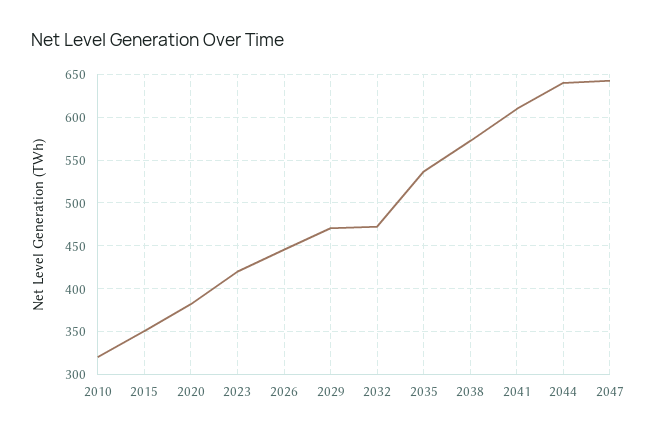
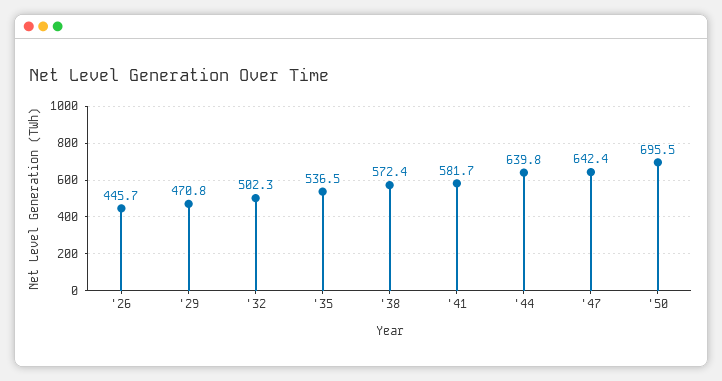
2010: 320 -> none
2015: 350 -> none
2020: 380 -> none
2023: 420 -> none
2032: 470 -> 502.3
2041: 610 -> 581.7
'50: none -> 695.5

